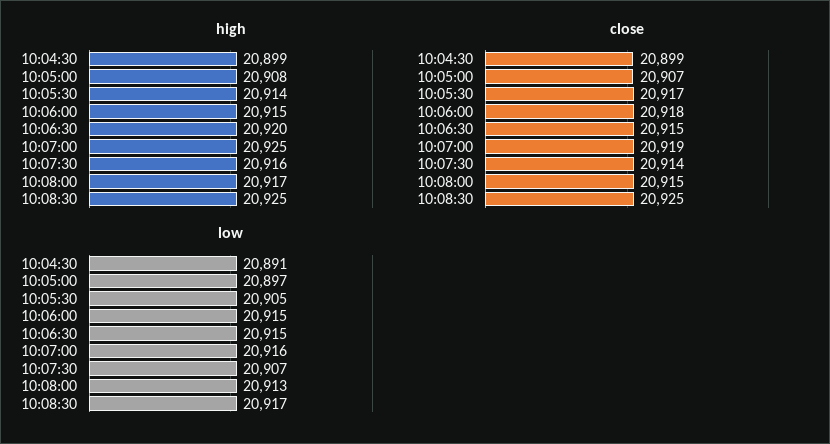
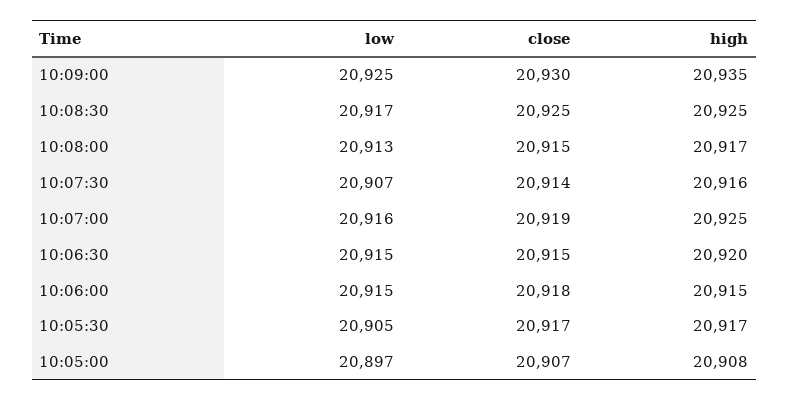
high, 10:04:30: 20899 -> none
high, 10:05:30: 20914 -> 20917
close, 10:04:30: 20899 -> none
low, 10:04:30: 20891 -> none
low, 10:09:00: none -> 20925
close, 10:09:00: none -> 20930
high, 10:09:00: none -> 20935

